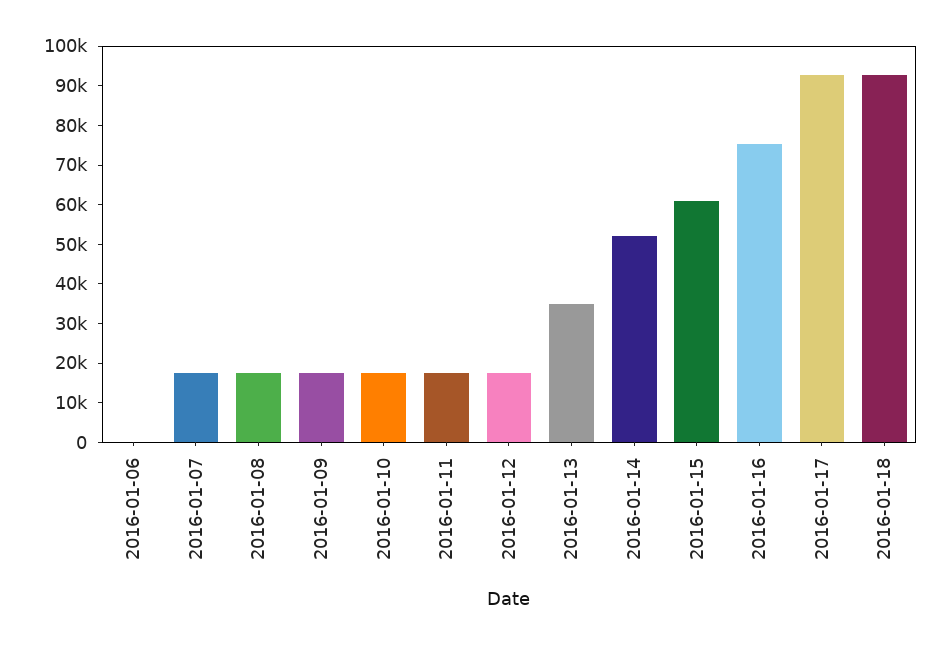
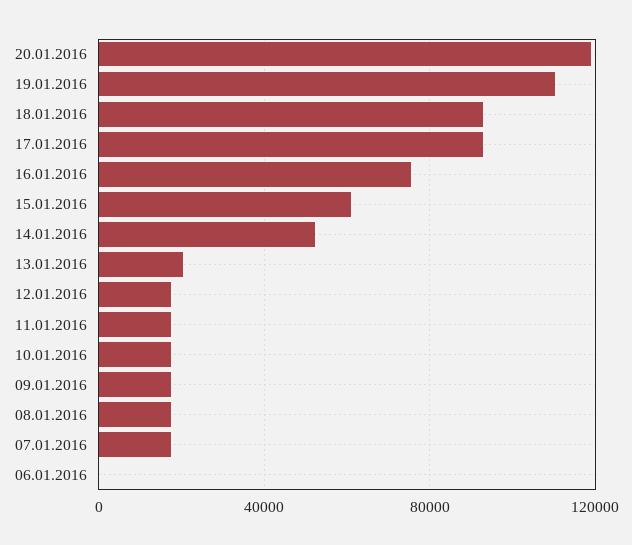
2016-01-13: 35000 -> 20000
20.01.2016: none -> 120000
19.01.2016: none -> 110000

